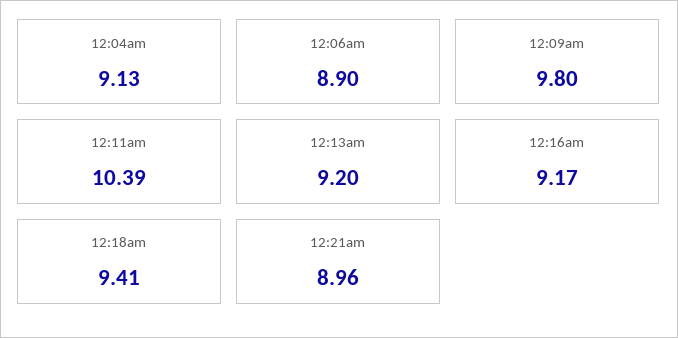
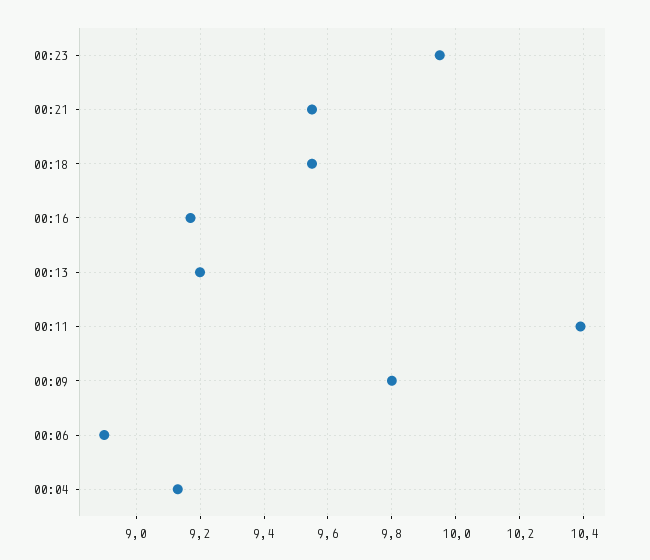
12:18am: 9.41 -> 9.55
12:21am: 8.96 -> 9.55
00:23: none -> 9.95

